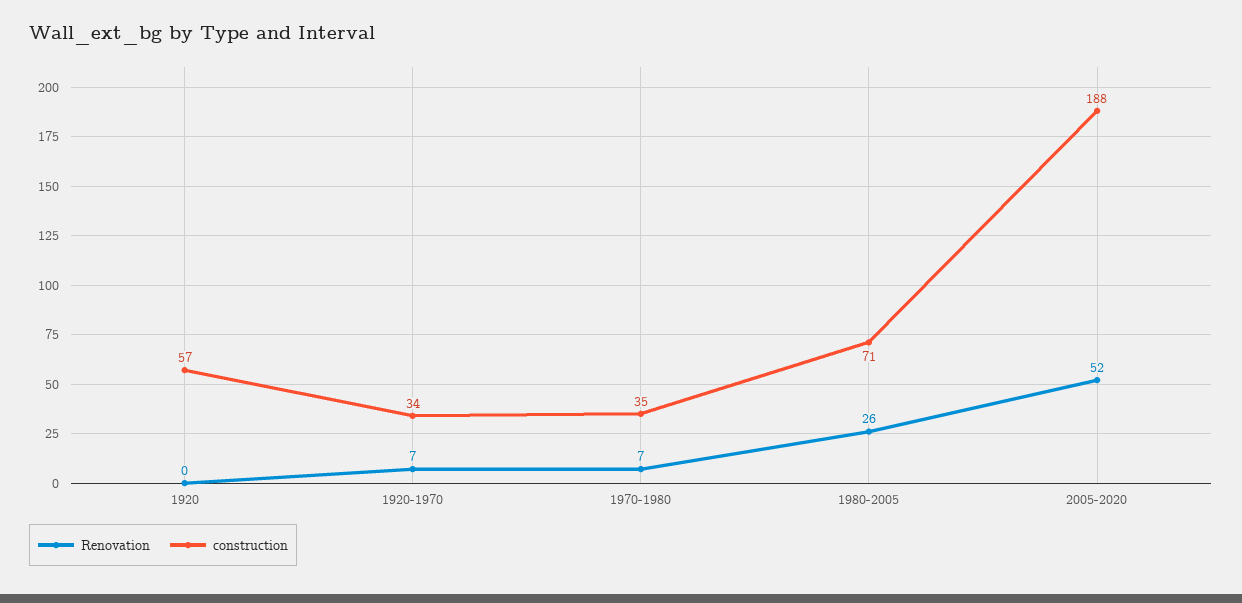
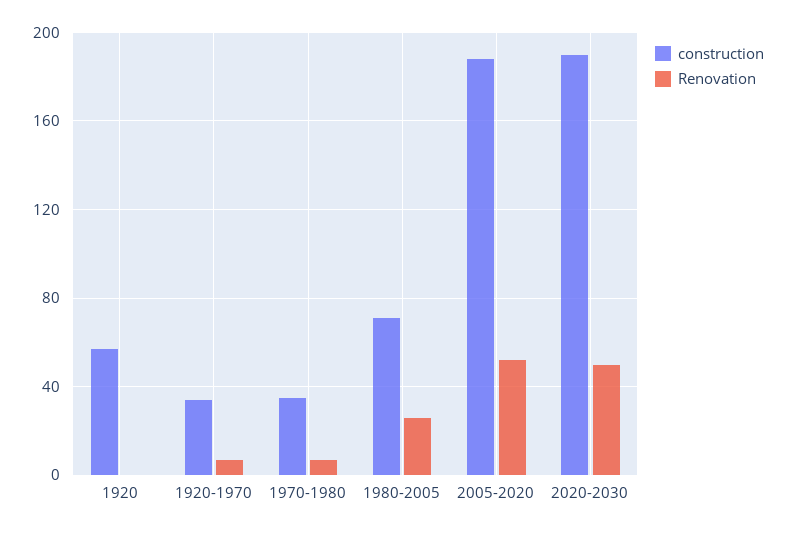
construction, 2020-2030: none -> 190
Renovation, 2020-2030: none -> 50

